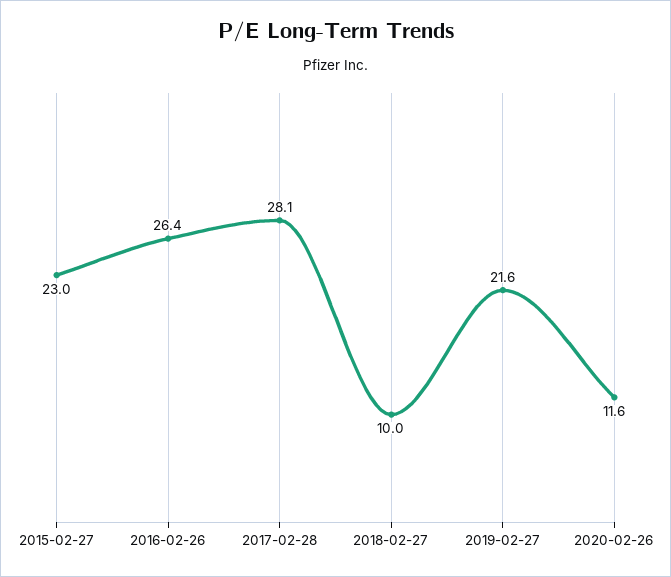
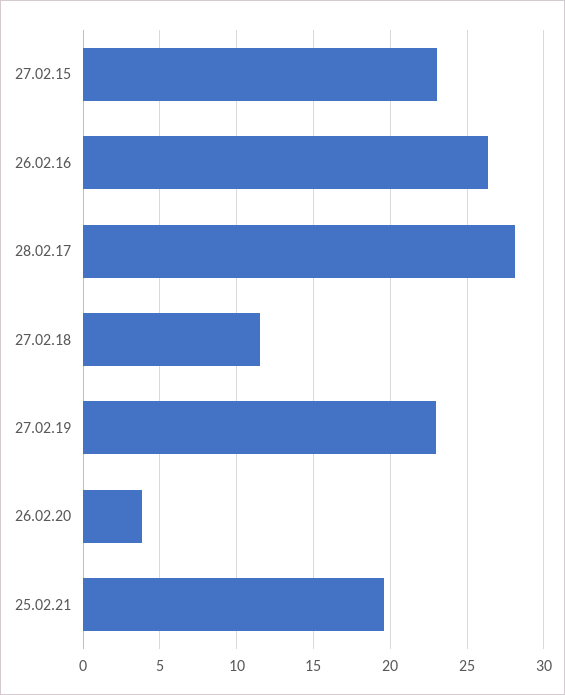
2018-02-27: 10 -> 11.5
2019-02-27: 21.6 -> 23
2020-02-26: 11.6 -> 4
25.02.21: none -> 19.5

